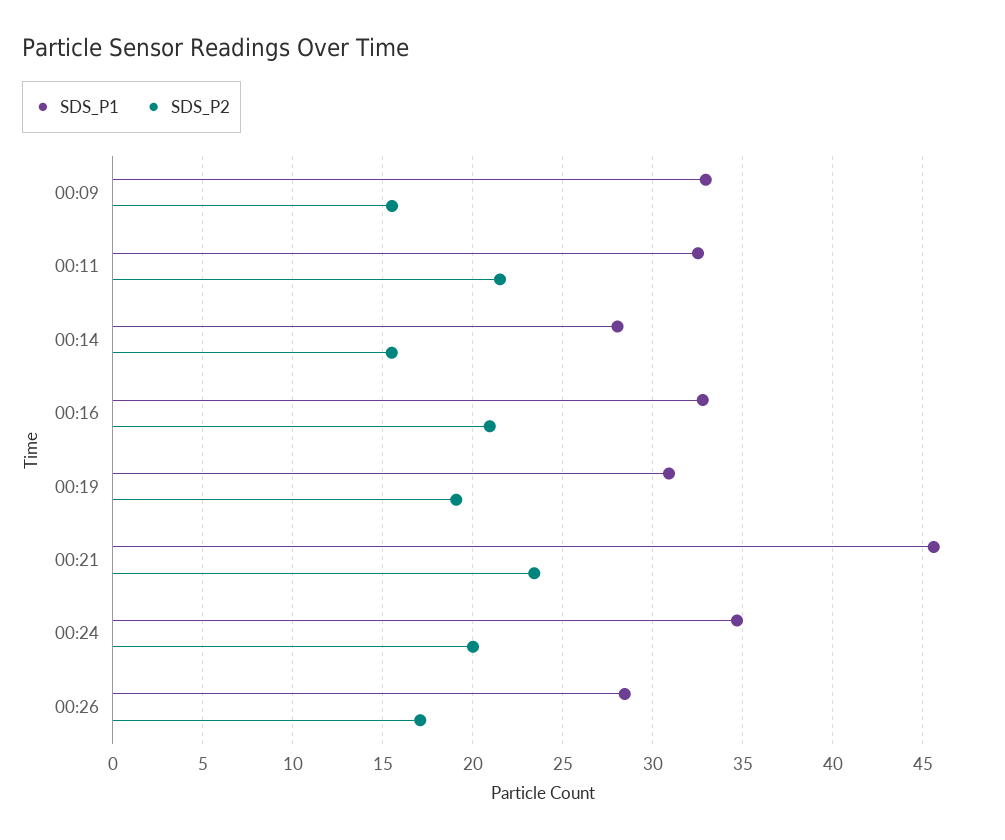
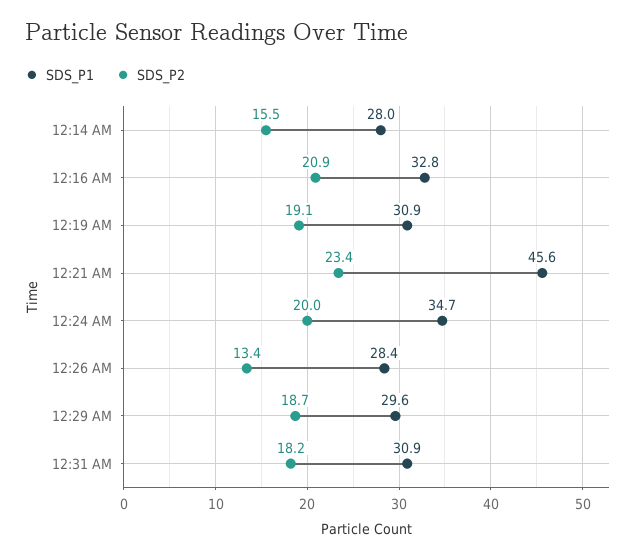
SDS_P1, 00:09: 33 -> none
SDS_P2, 00:09: 15.5 -> none
SDS_P1, 00:11: 32.5 -> none
SDS_P2, 00:11: 21.5 -> none
SDS_P2, 00:26: 17 -> 13.4
SDS_P1, 12:29 AM: none -> 29.6
SDS_P2, 12:29 AM: none -> 18.7
SDS_P1, 12:31 AM: none -> 30.9
SDS_P2, 12:31 AM: none -> 18.2

